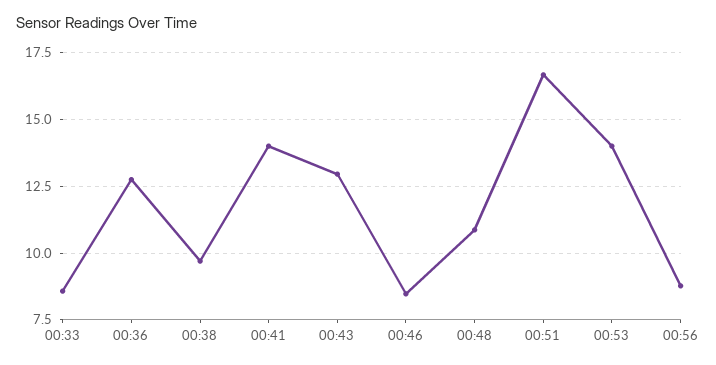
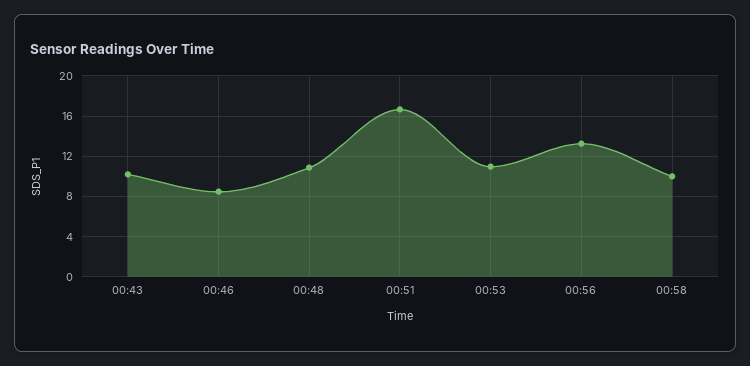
00:33: 8.5 -> none
00:36: 12.75 -> none
00:38: 9.75 -> none
00:41: 14 -> none
00:43: 13 -> 10
00:53: 14 -> 11
00:56: 8.75 -> 13
00:58: none -> 10

